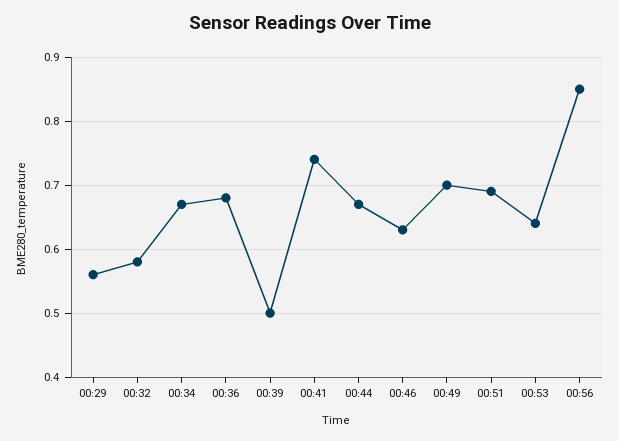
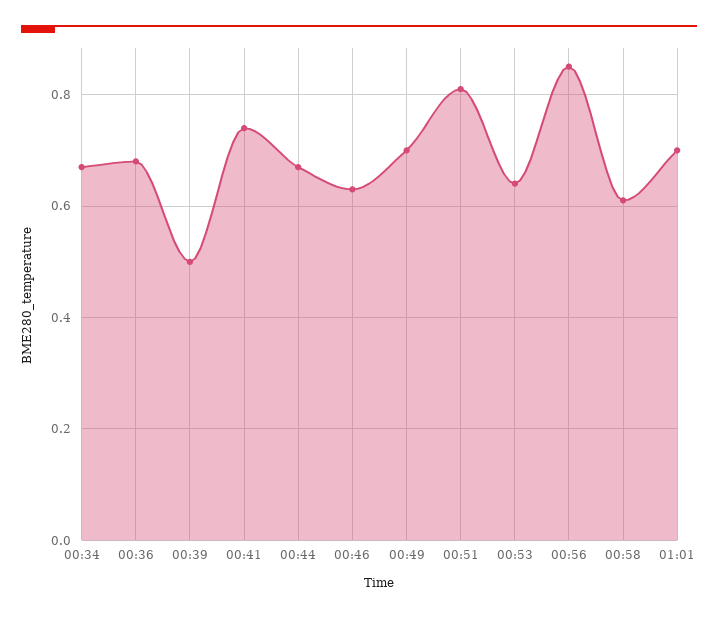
00:29: 0.56 -> none
00:32: 0.58 -> none
00:51: 0.69 -> 0.8
00:58: none -> 0.6
01:01: none -> 0.7

